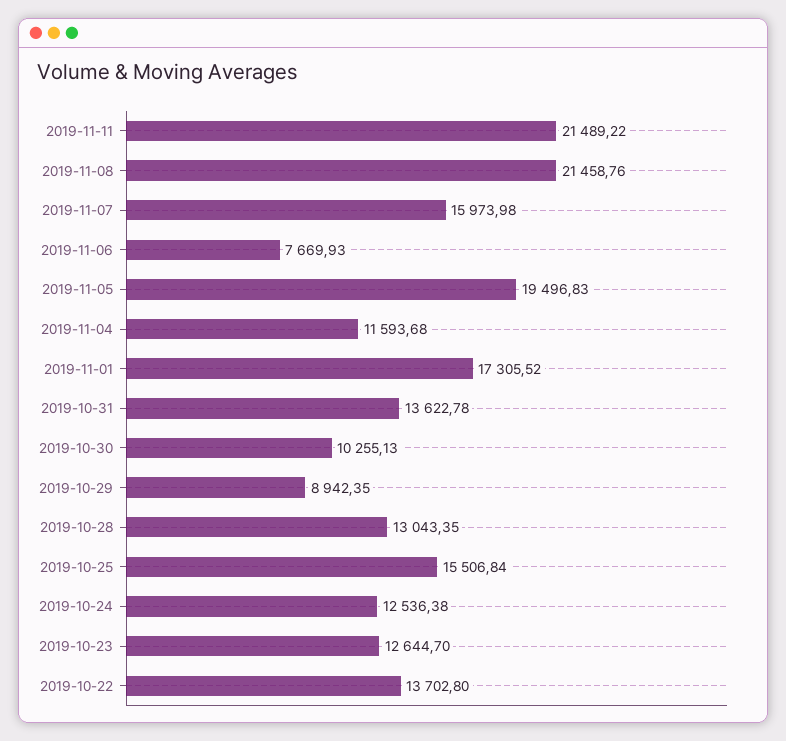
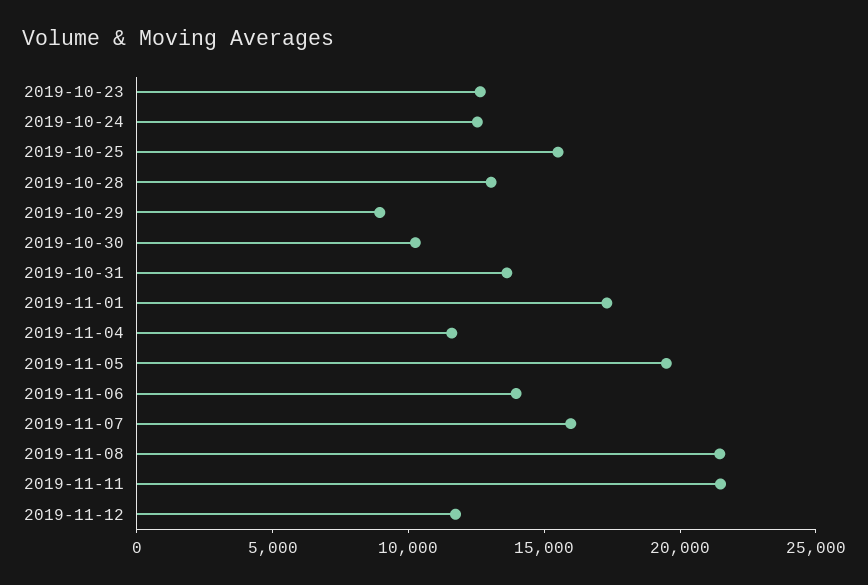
2019-11-06: 7669.93 -> 14000
2019-10-22: 13702.8 -> none
2019-11-12: none -> 12000

